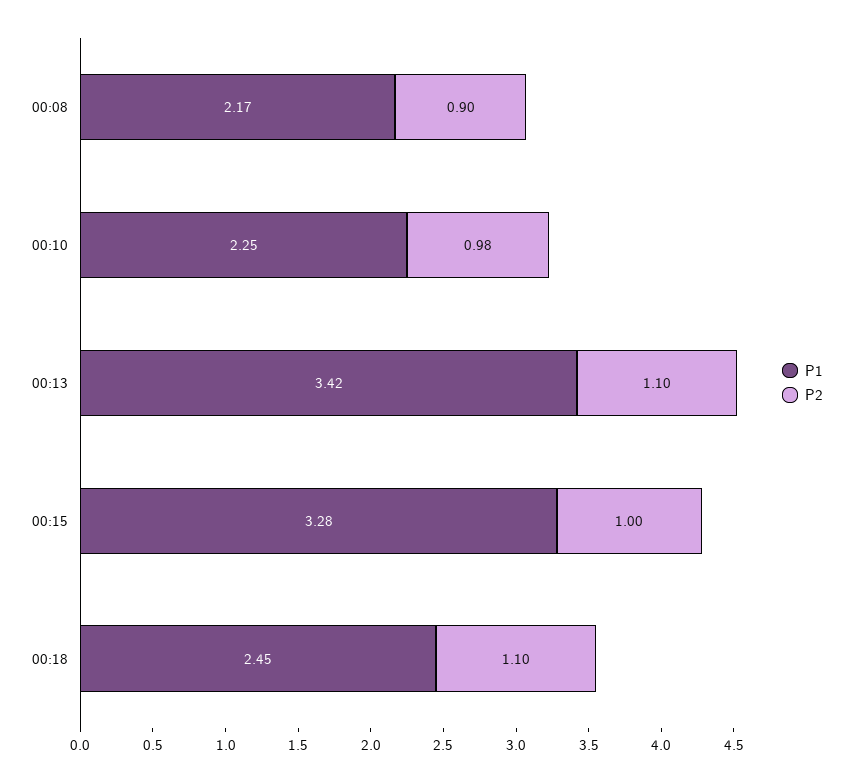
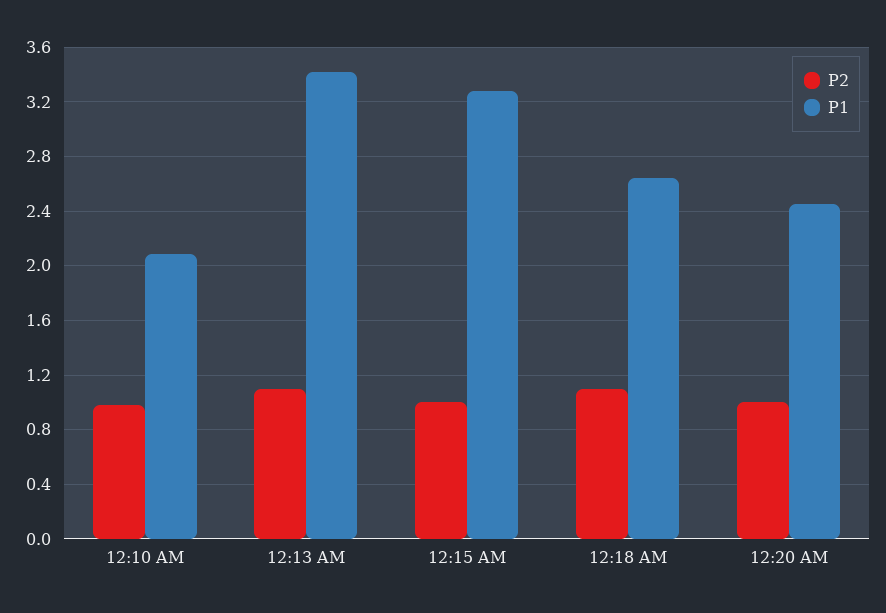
P1, 00:08: 2.17 -> none
P2, 00:08: 0.9 -> none
P1, 00:10: 2.25 -> 2.1
P1, 00:18: 2.45 -> 2.65
P2, 12:20 AM: none -> 1
P1, 12:20 AM: none -> 2.45

